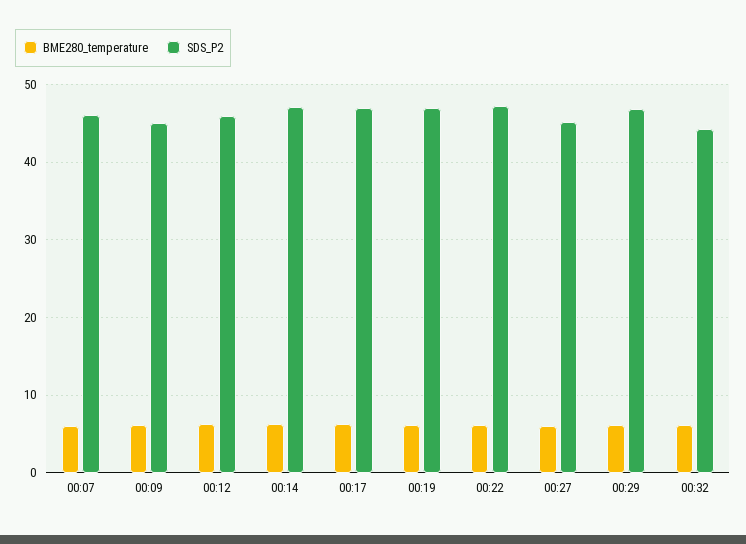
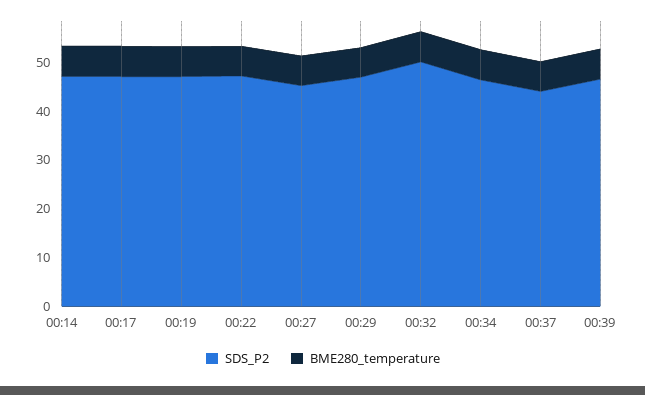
BME280_temperature, 00:07: 6 -> none
SDS_P2, 00:07: 46 -> none
BME280_temperature, 00:09: 6 -> none
SDS_P2, 00:09: 45 -> none
BME280_temperature, 00:12: 6 -> none
SDS_P2, 00:12: 46 -> none
SDS_P2, 00:32: 44 -> 50
SDS_P2, 00:34: none -> 46
BME280_temperature, 00:34: none -> 6
SDS_P2, 00:37: none -> 44
BME280_temperature, 00:37: none -> 6
SDS_P2, 00:39: none -> 46
BME280_temperature, 00:39: none -> 6

